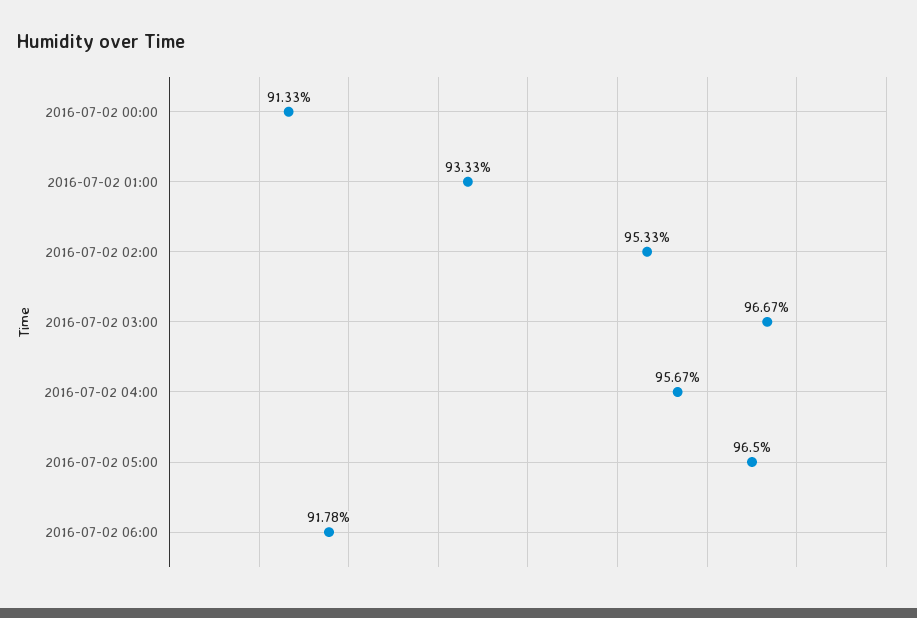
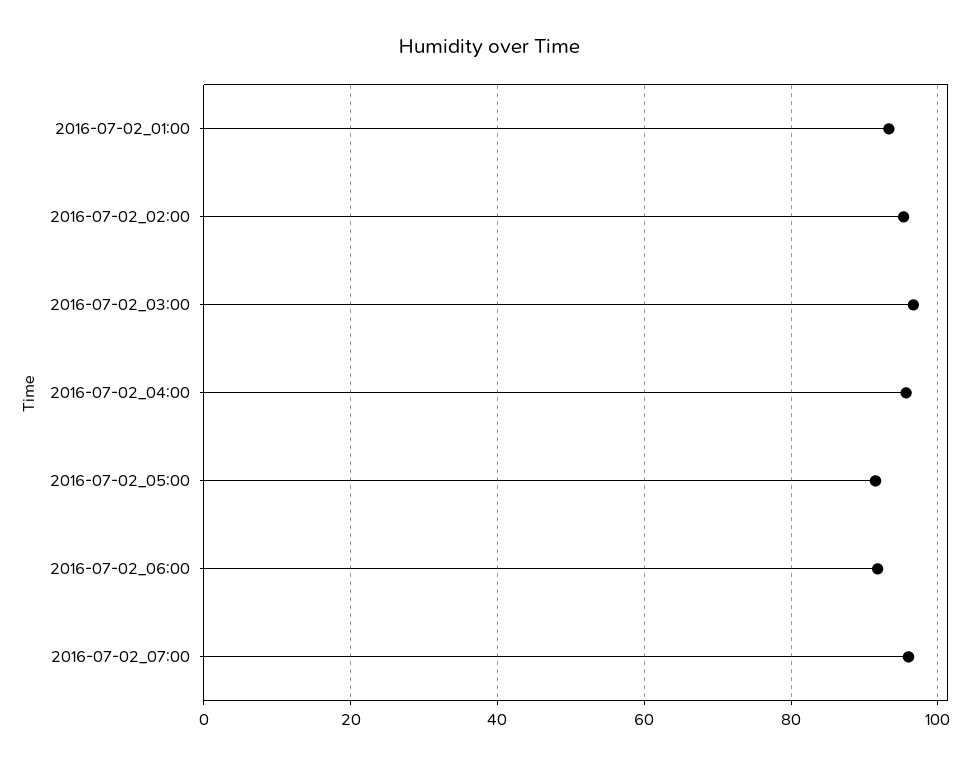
2016-07-02 00:00: 91.33 -> none
2016-07-02 05:00: 96.5 -> 92
2016-07-02_07:00: none -> 96

